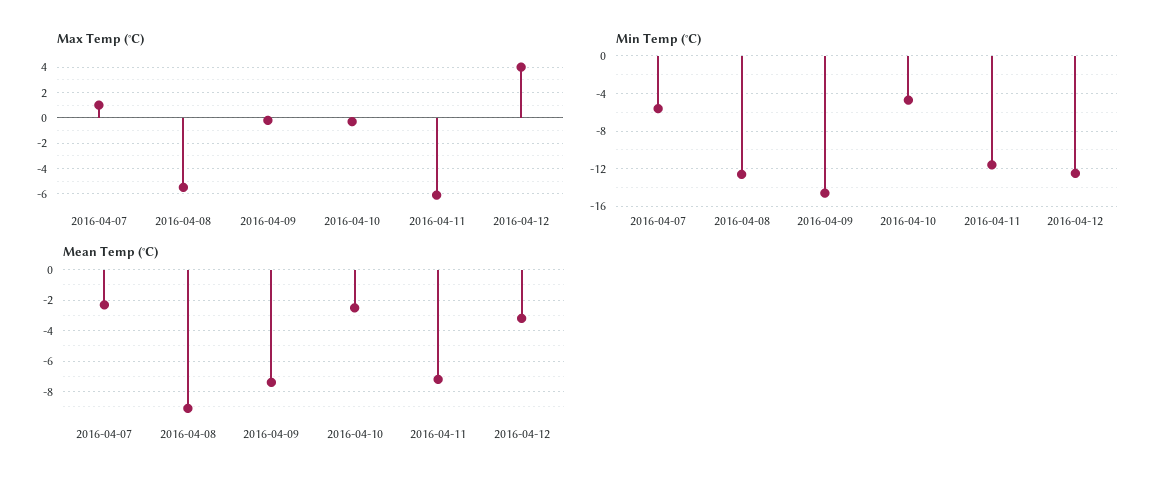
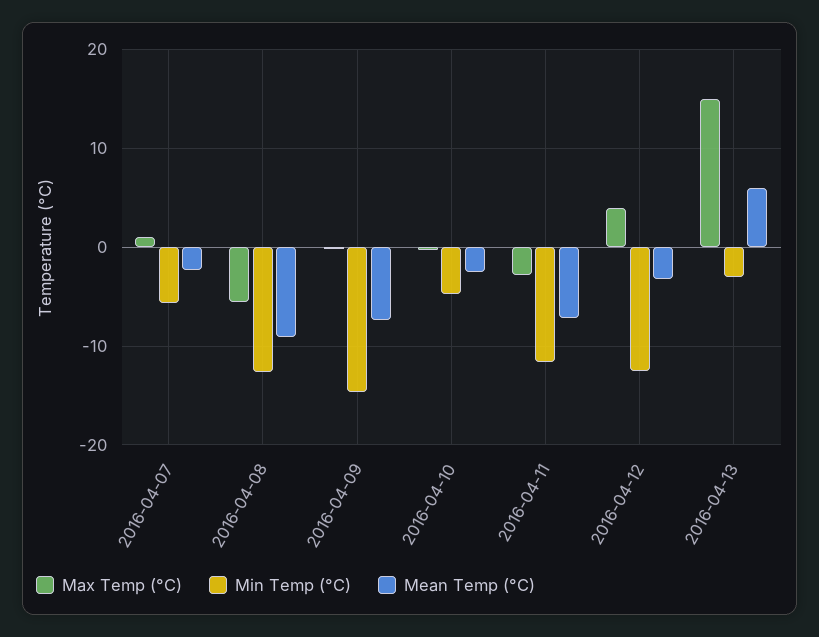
Max Temp (°C), 2016-04-11: -6 -> -3
Max Temp (°C), 2016-04-13: none -> 15
Min Temp (°C), 2016-04-13: none -> -3
Mean Temp (°C), 2016-04-13: none -> 6

